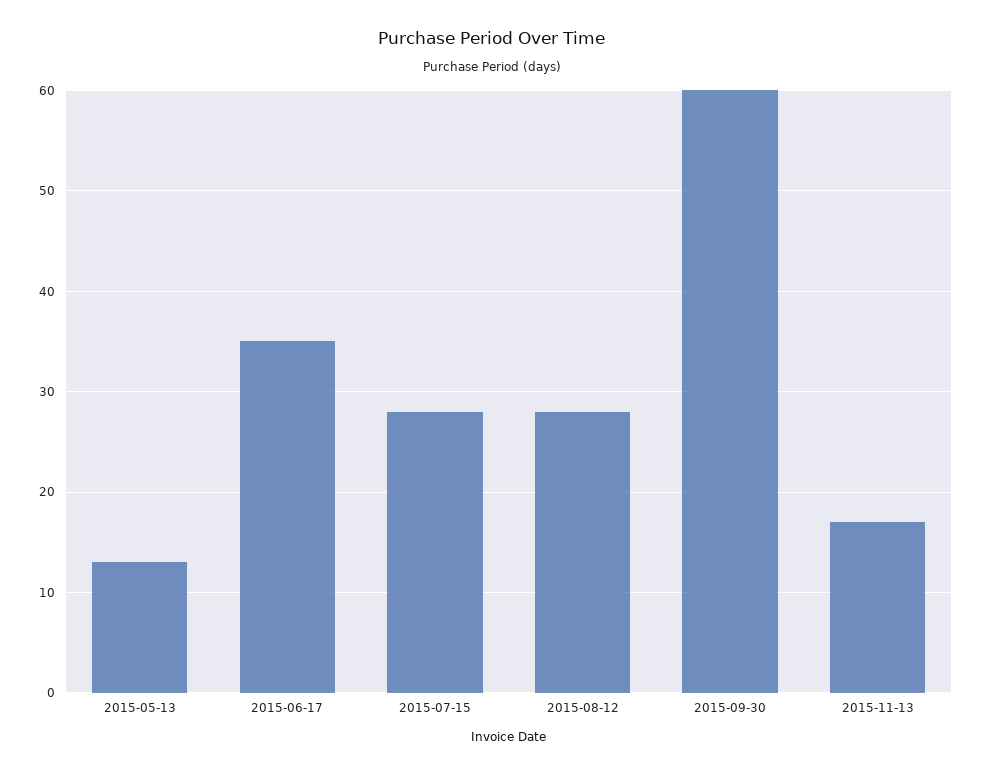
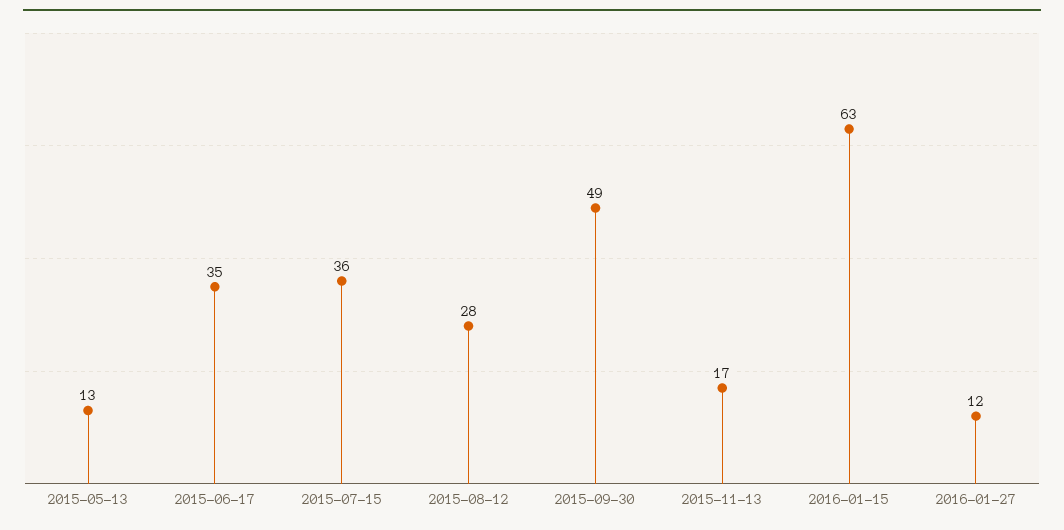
2015-07-15: 28 -> 36
2015-09-30: 60 -> 49
2016-01-15: none -> 63
2016-01-27: none -> 12

